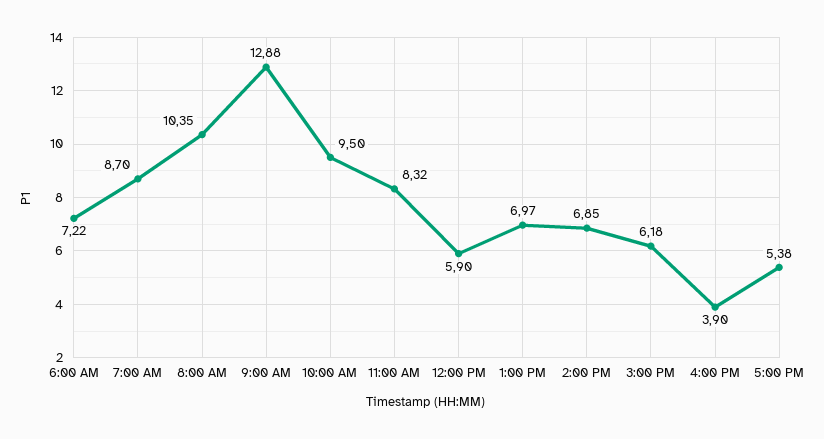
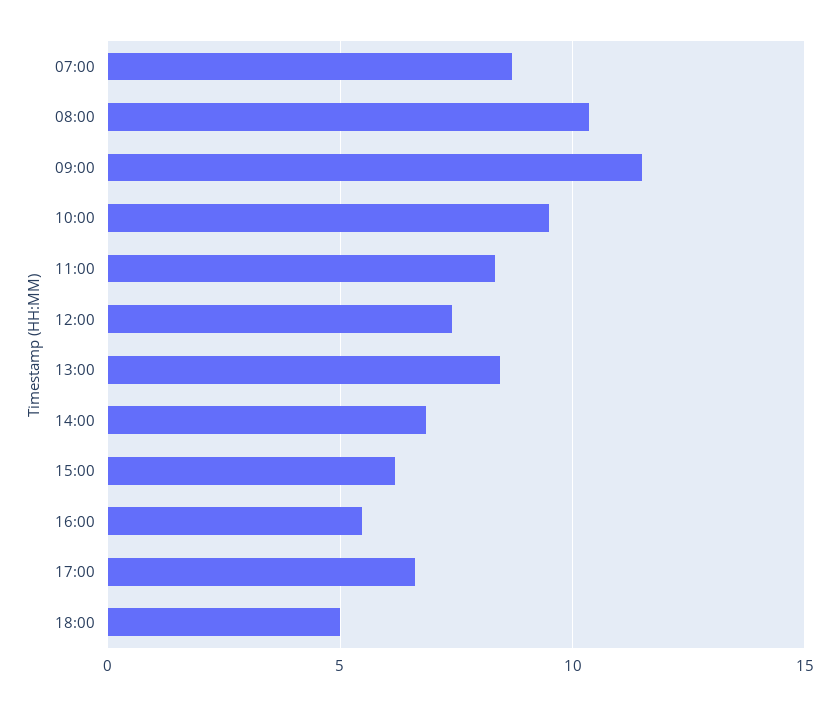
6:00 AM: 7.22 -> none
9:00 AM: 12.88 -> 11.5
12:00 PM: 5.9 -> 7.5
1:00 PM: 6.97 -> 8.5
4:00 PM: 3.9 -> 5.5
5:00 PM: 5.38 -> 6.5
18:00: none -> 5

